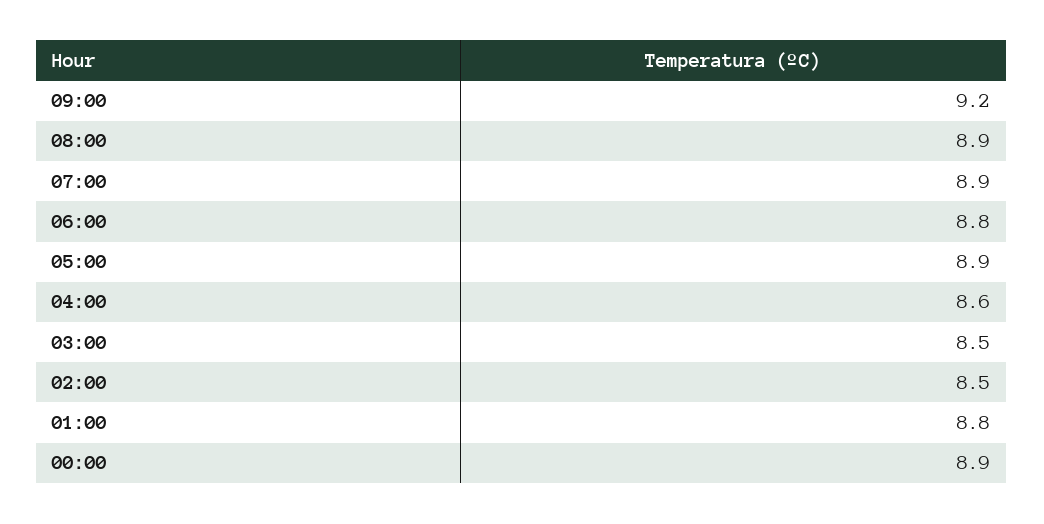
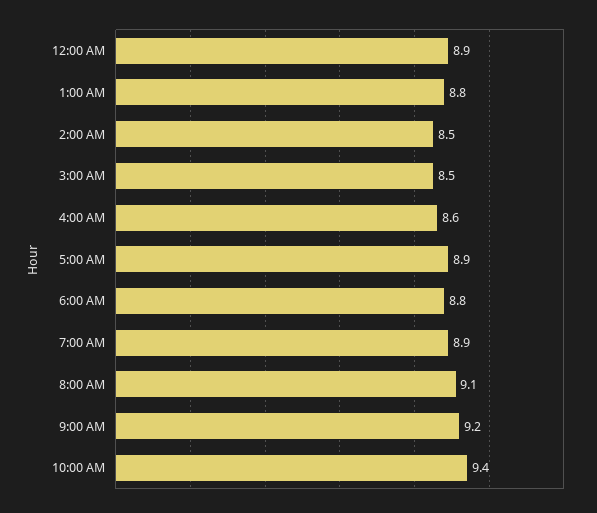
08:00: 8.9 -> 9.1
10:00 AM: none -> 9.4

